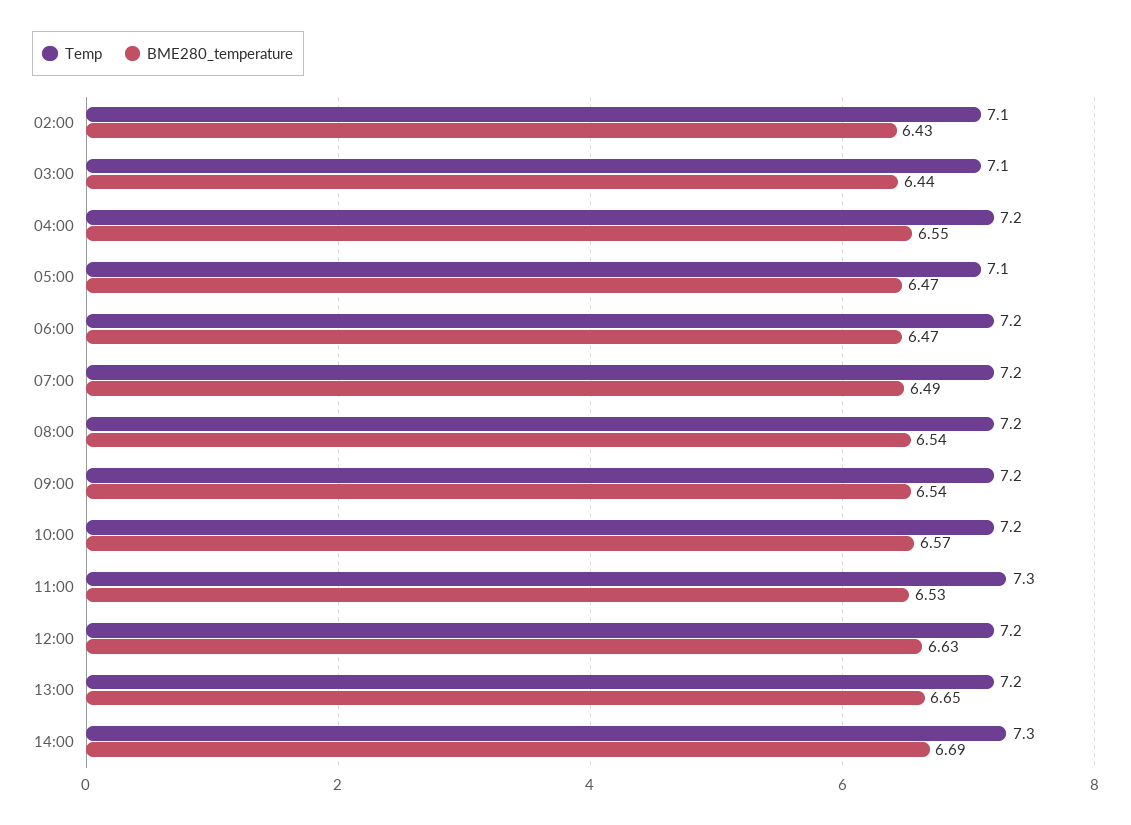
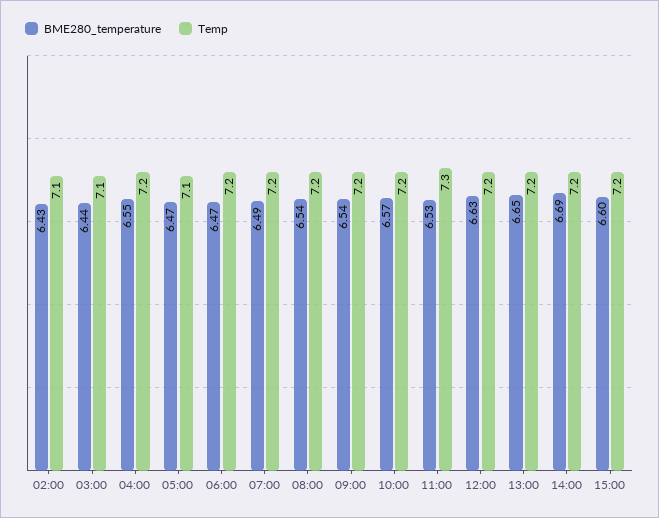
Temp, 14:00: 7.3 -> 7.2
BME280_temperature, 15:00: none -> 6.6
Temp, 15:00: none -> 7.2

